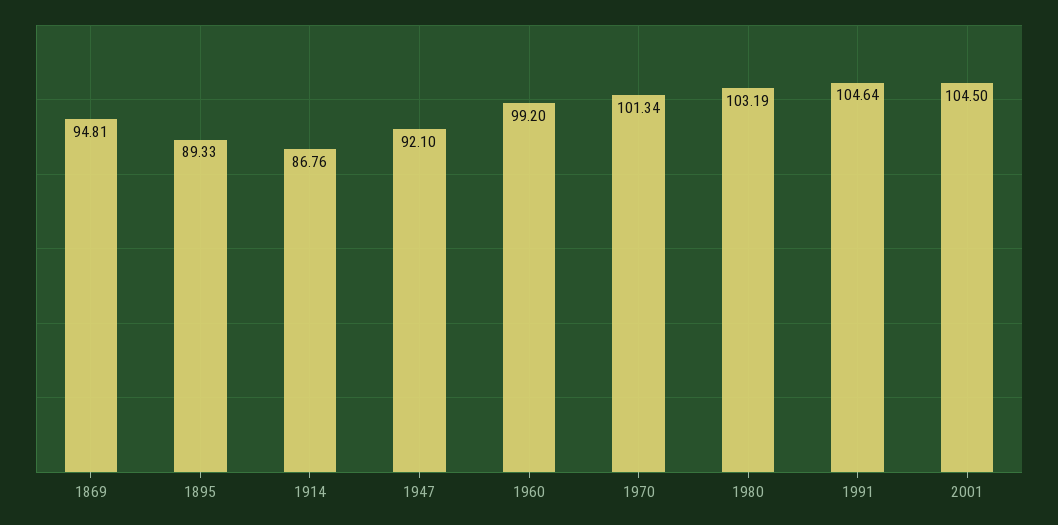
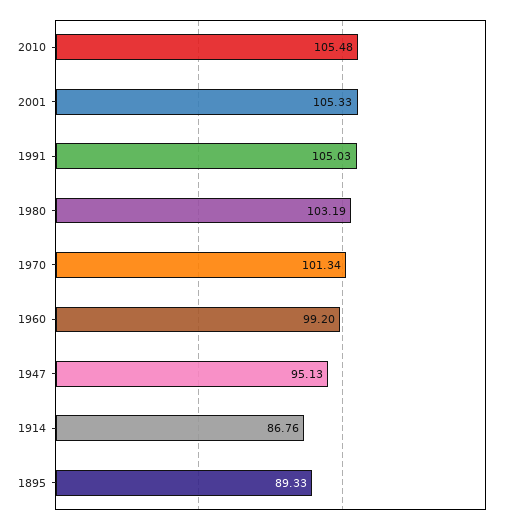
1869: 94.81 -> none
1947: 92.1 -> 95.13
1991: 104.64 -> 105.03
2001: 104.5 -> 105.33
2010: none -> 105.48

